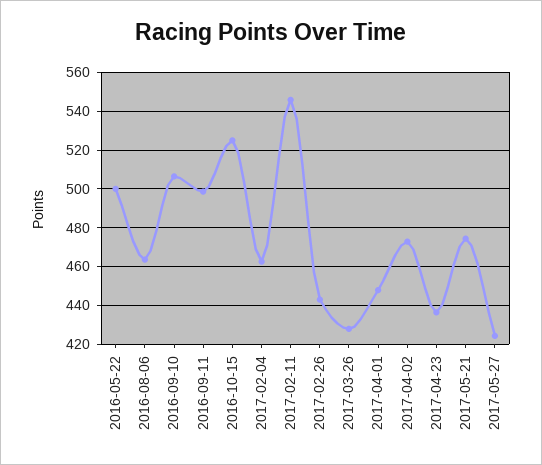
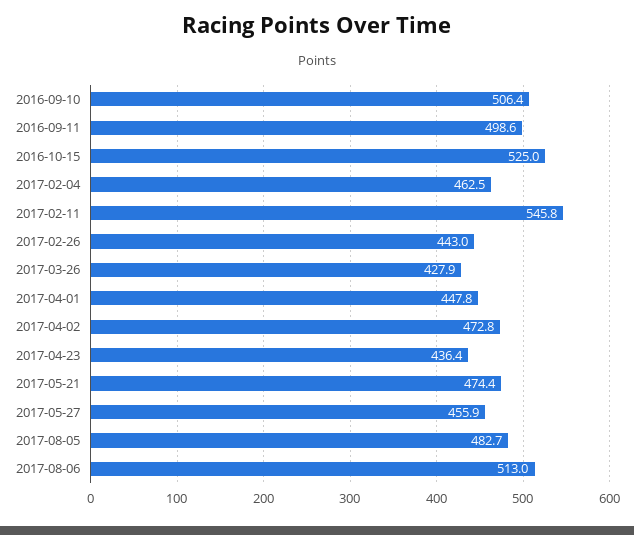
2016-05-22: 500 -> none
2016-08-06: 465 -> none
2017-05-27: 425 -> 455.9
2017-08-05: none -> 482.7
2017-08-06: none -> 513

